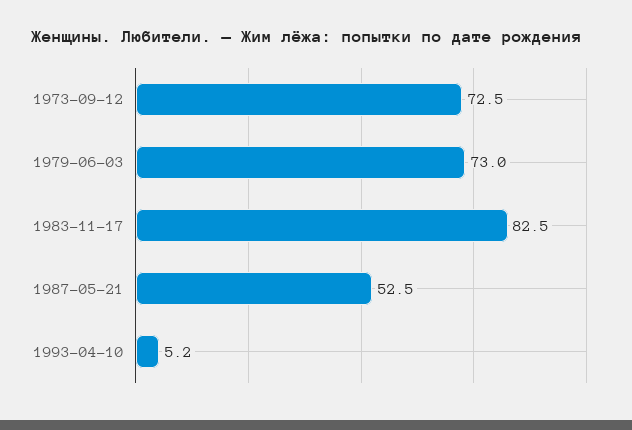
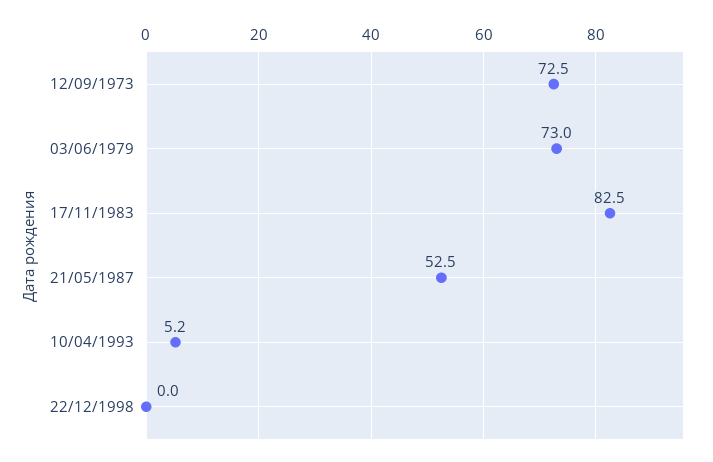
22/12/1998: none -> 0

